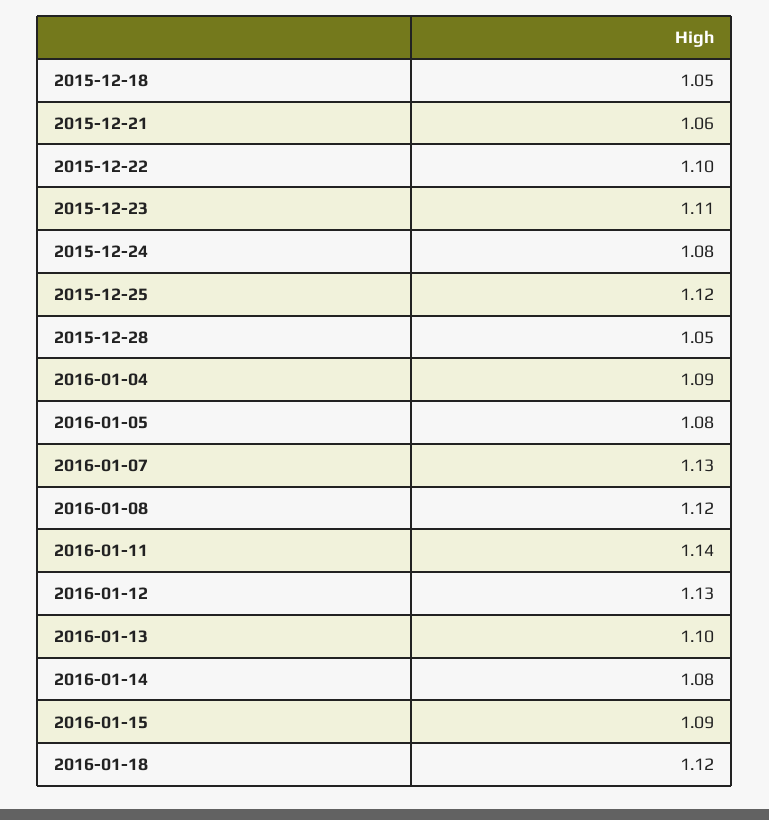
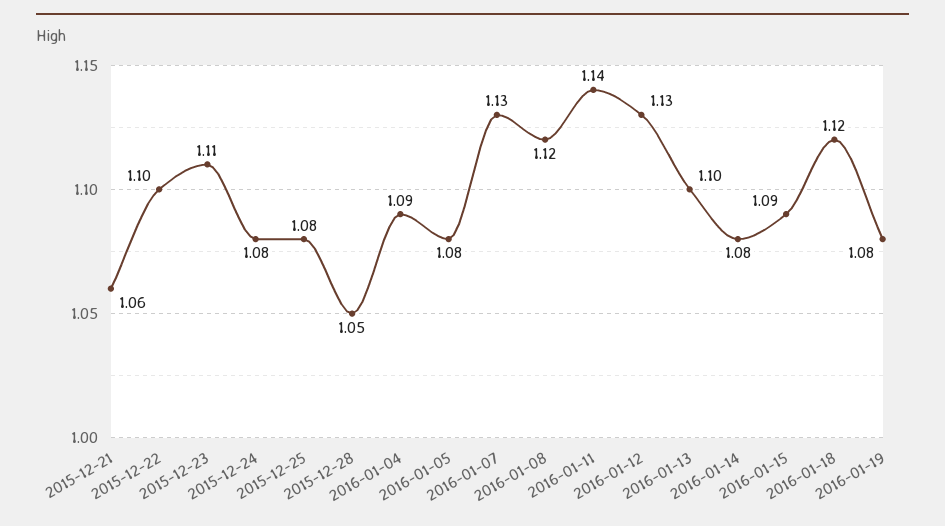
2015-12-18: 1.05 -> none
2015-12-25: 1.12 -> 1.08
2016-01-19: none -> 1.08

